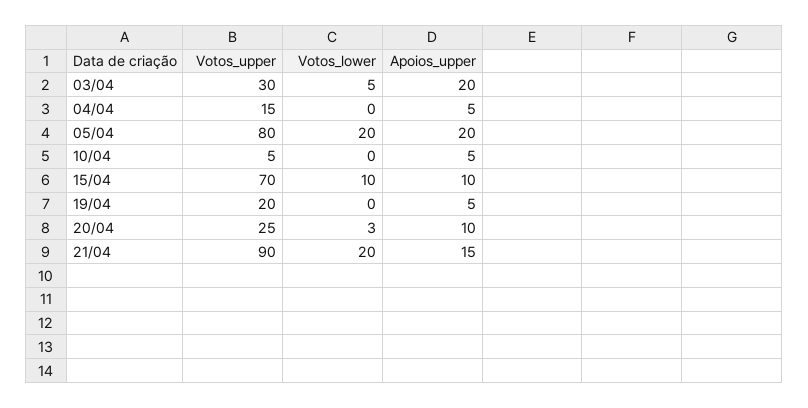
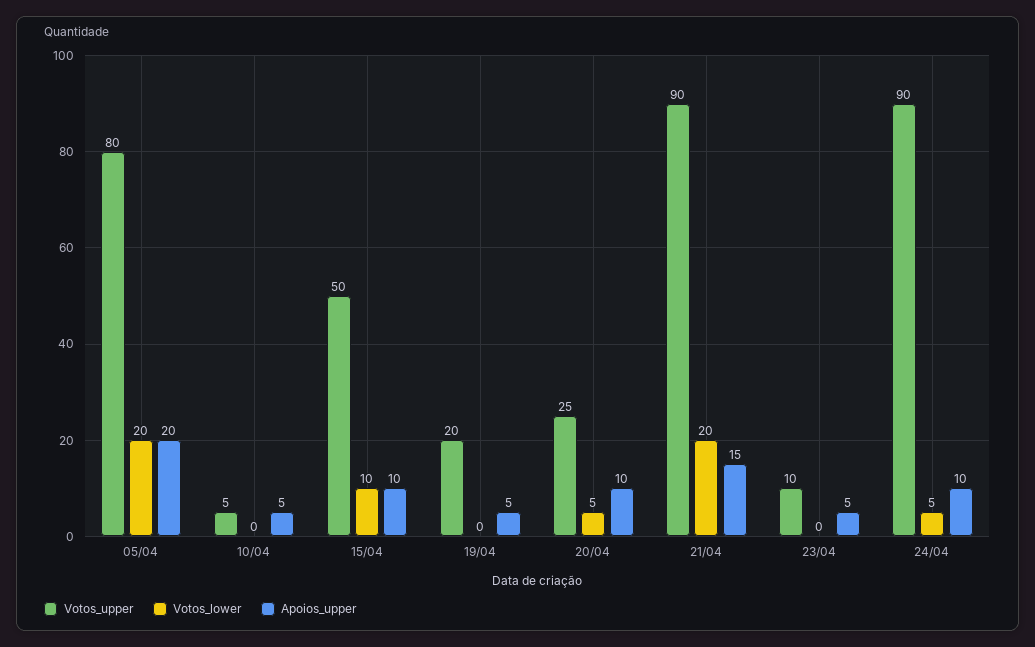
Votos_upper, 03/04: 30 -> none
Votos_lower, 03/04: 5 -> none
Apoios_upper, 03/04: 20 -> none
Votos_upper, 04/04: 15 -> none
Votos_lower, 04/04: 0 -> none
Apoios_upper, 04/04: 5 -> none
Votos_upper, 15/04: 70 -> 50
Votos_lower, 20/04: 3 -> 5
Votos_upper, 23/04: none -> 10
Votos_lower, 23/04: none -> 0
Apoios_upper, 23/04: none -> 5
Votos_upper, 24/04: none -> 90
Votos_lower, 24/04: none -> 5
Apoios_upper, 24/04: none -> 10

